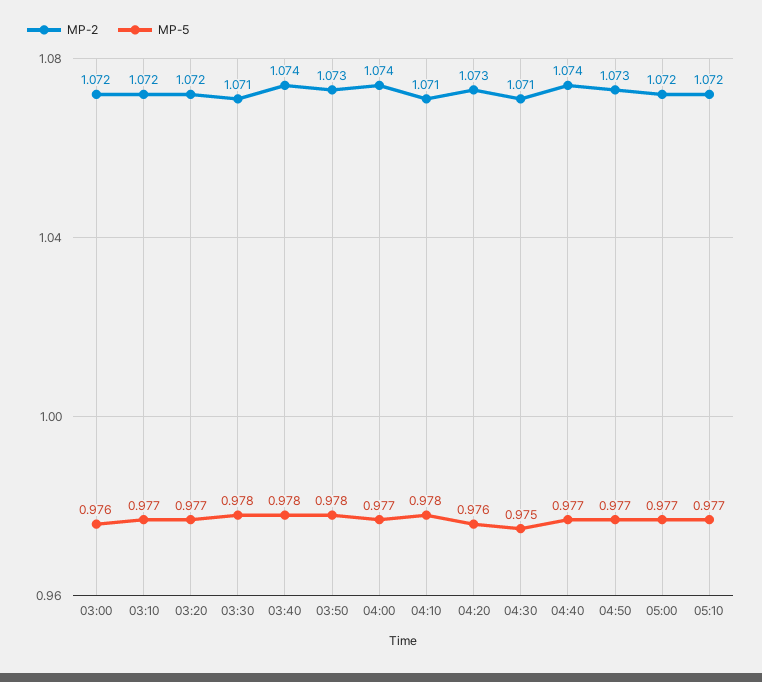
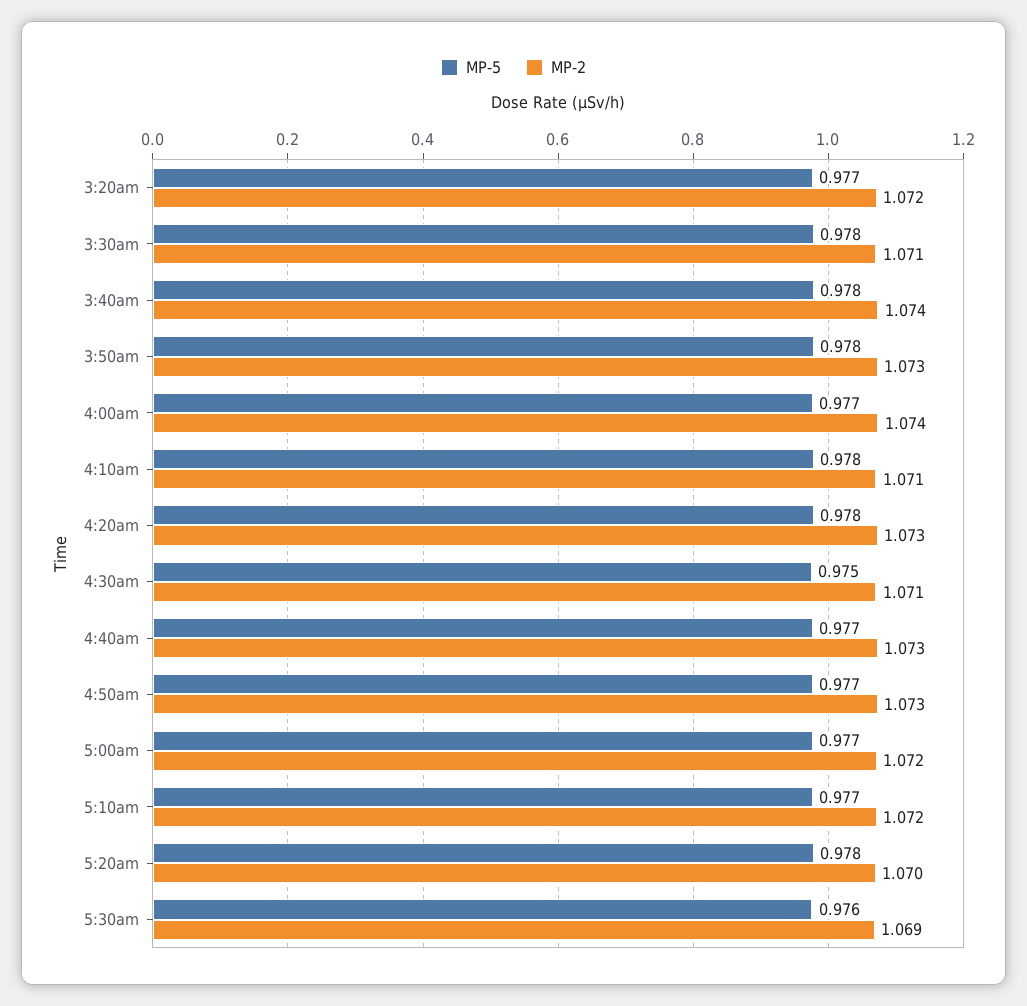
MP-2, 03:00: 1.072 -> none
MP-5, 03:00: 0.976 -> none
MP-2, 03:10: 1.072 -> none
MP-5, 03:10: 0.977 -> none
MP-5, 04:20: 0.976 -> 0.978
MP-2, 04:40: 1.074 -> 1.073
MP-5, 5:20am: none -> 0.978
MP-2, 5:20am: none -> 1.07
MP-5, 5:30am: none -> 0.976
MP-2, 5:30am: none -> 1.069

